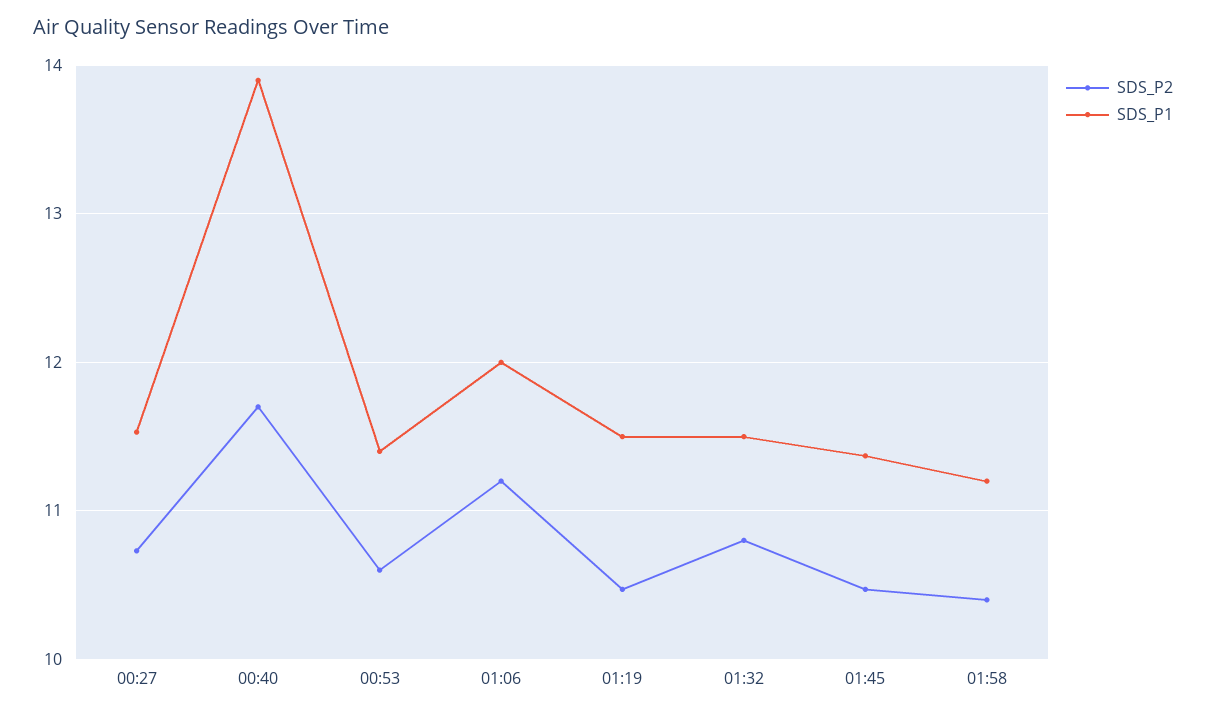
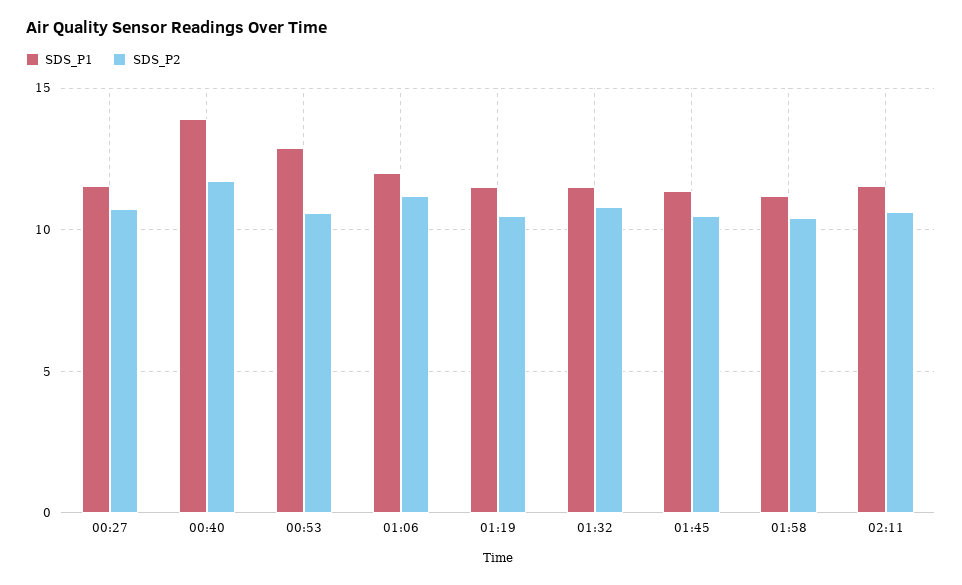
SDS_P1, 00:53: 11.4 -> 13
SDS_P1, 02:11: none -> 11.5
SDS_P2, 02:11: none -> 10.5

